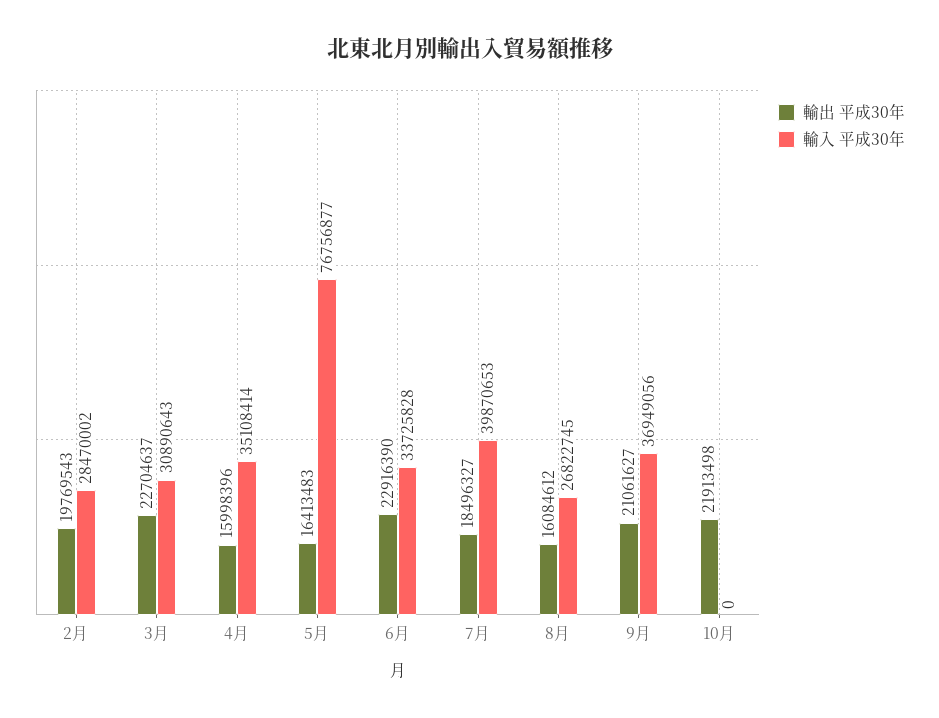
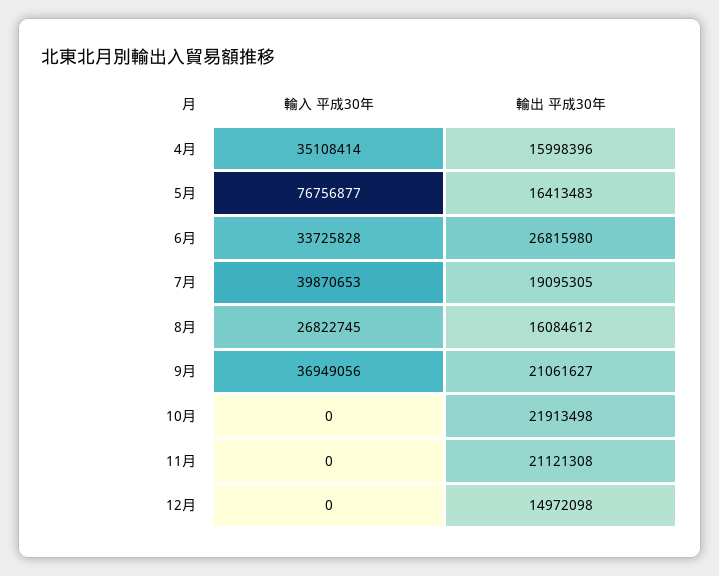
輸出 平成30年, 2月: 19769543 -> none
輸入 平成30年, 2月: 28470002 -> none
輸出 平成30年, 3月: 22704637 -> none
輸入 平成30年, 3月: 30890643 -> none
輸出 平成30年, 6月: 22916390 -> 26815980
輸出 平成30年, 7月: 18496327 -> 19095305
輸入 平成30年, 11月: none -> 0
輸出 平成30年, 11月: none -> 21121308
輸入 平成30年, 12月: none -> 0
輸出 平成30年, 12月: none -> 14972098

